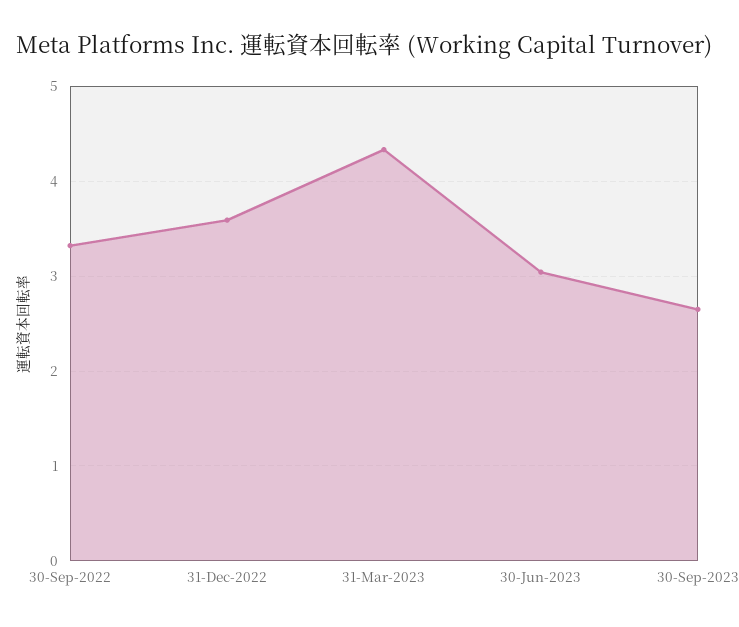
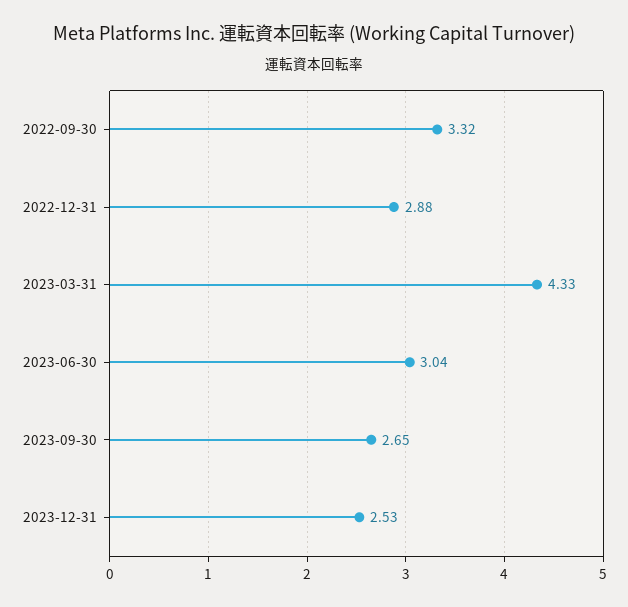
31-Dec-2022: 3.6 -> 2.88
2023-12-31: none -> 2.53

